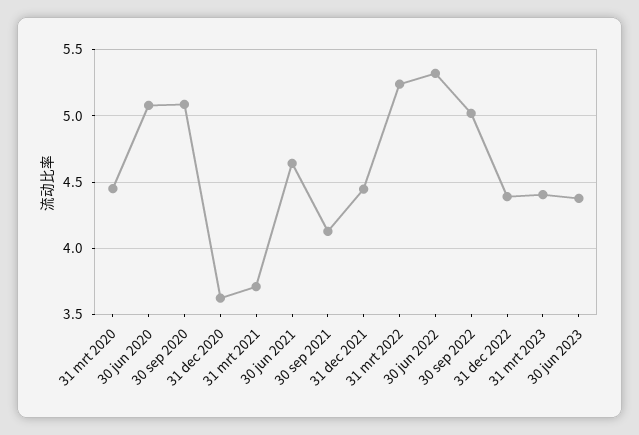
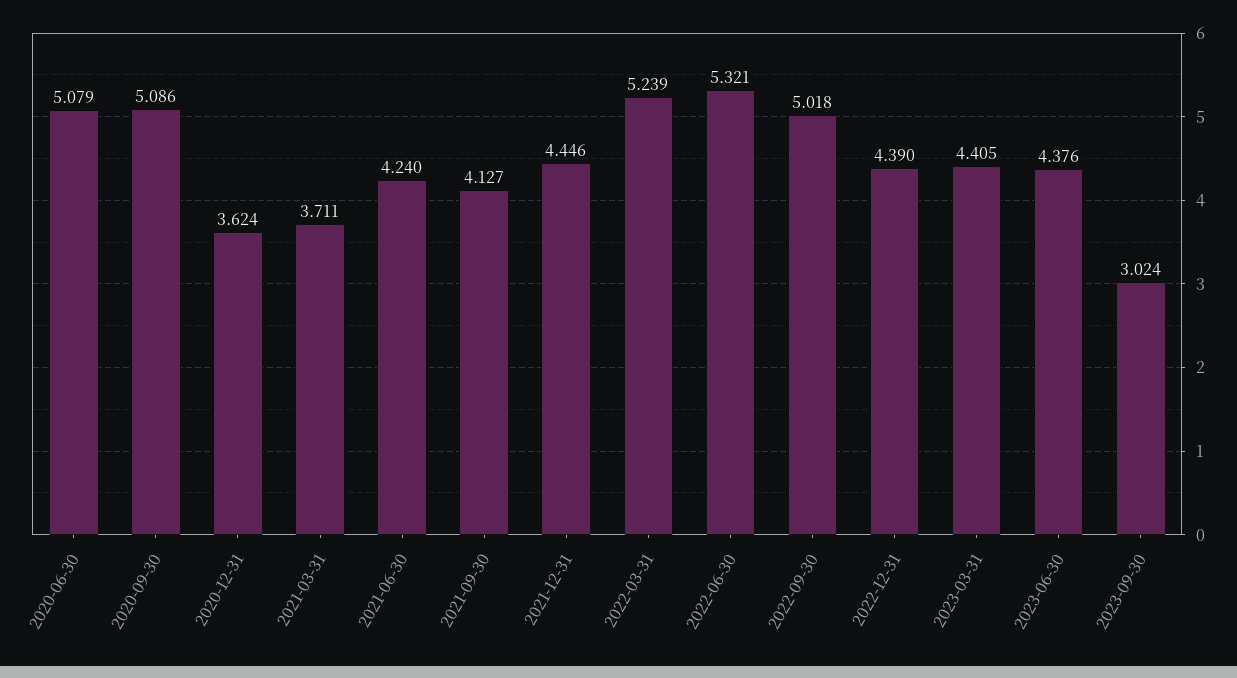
31 mrt 2020: 4.45 -> none
30 jun 2021: 4.65 -> 4.24
2023-09-30: none -> 3.024

